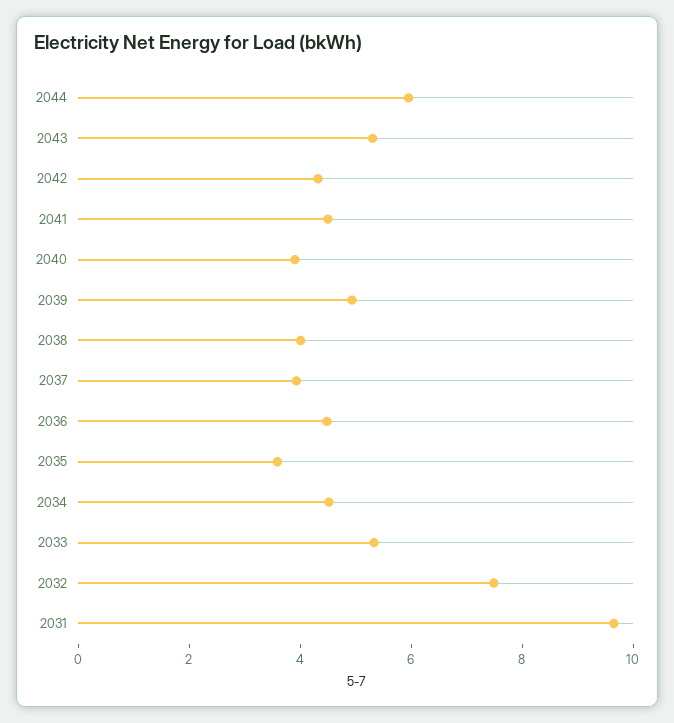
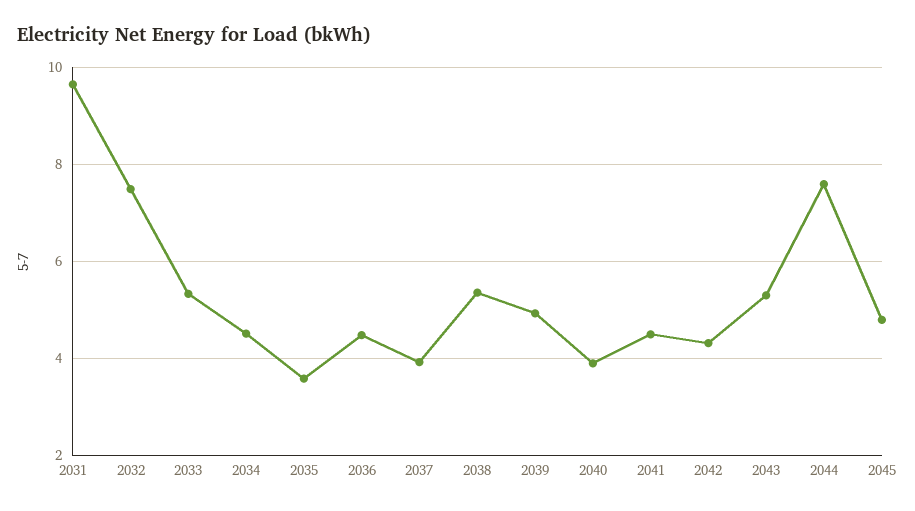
2044: 6 -> 7.6
2038: 4 -> 5.4
2045: none -> 4.8

